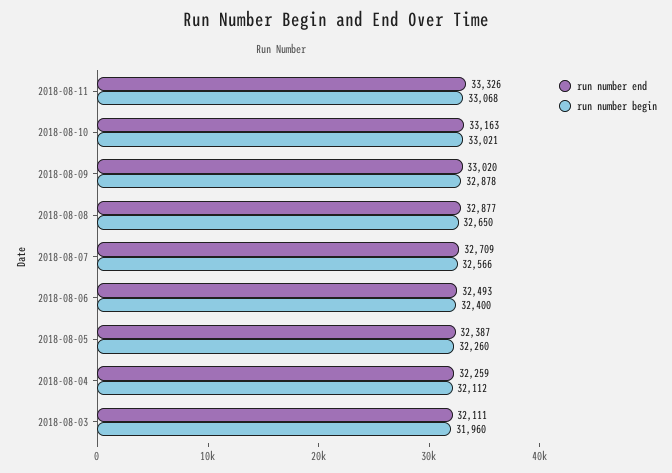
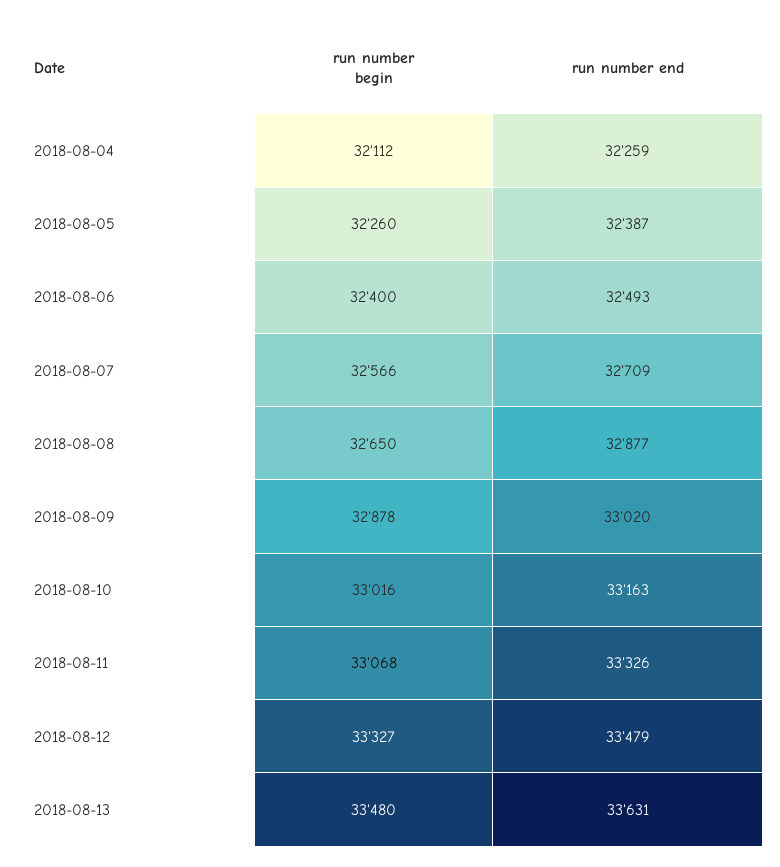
run number begin, 2018-08-10: 33021 -> 33016
run number end, 2018-08-03: 32111 -> none
run number begin, 2018-08-03: 31960 -> none
run number begin, 2018-08-12: none -> 33327
run number end, 2018-08-12: none -> 33479
run number begin, 2018-08-13: none -> 33480
run number end, 2018-08-13: none -> 33631

